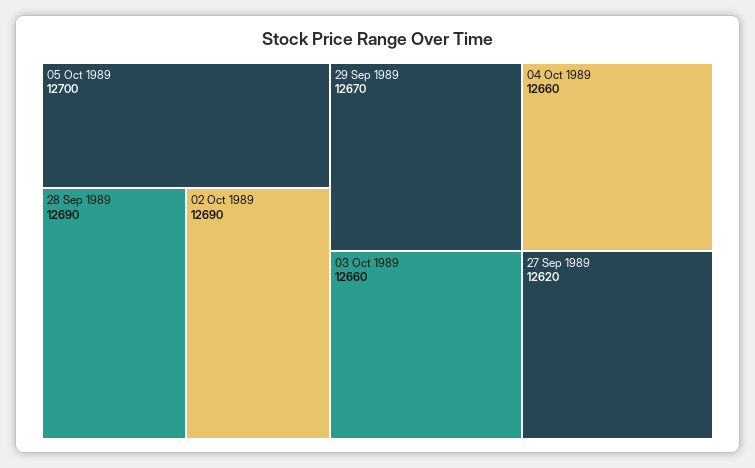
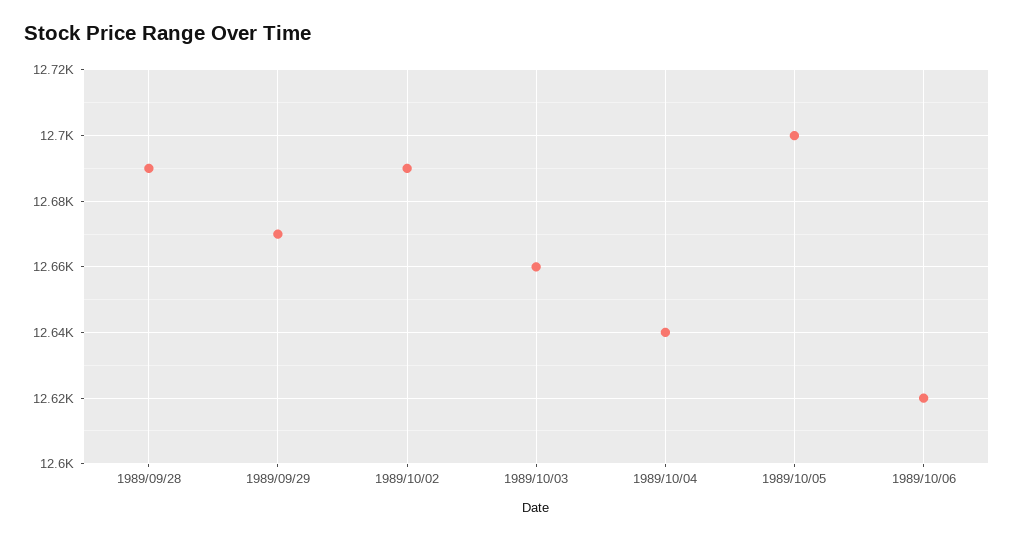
04 Oct 1989: 12660 -> 12640
27 Sep 1989: 12620 -> none
1989/10/06: none -> 12620

